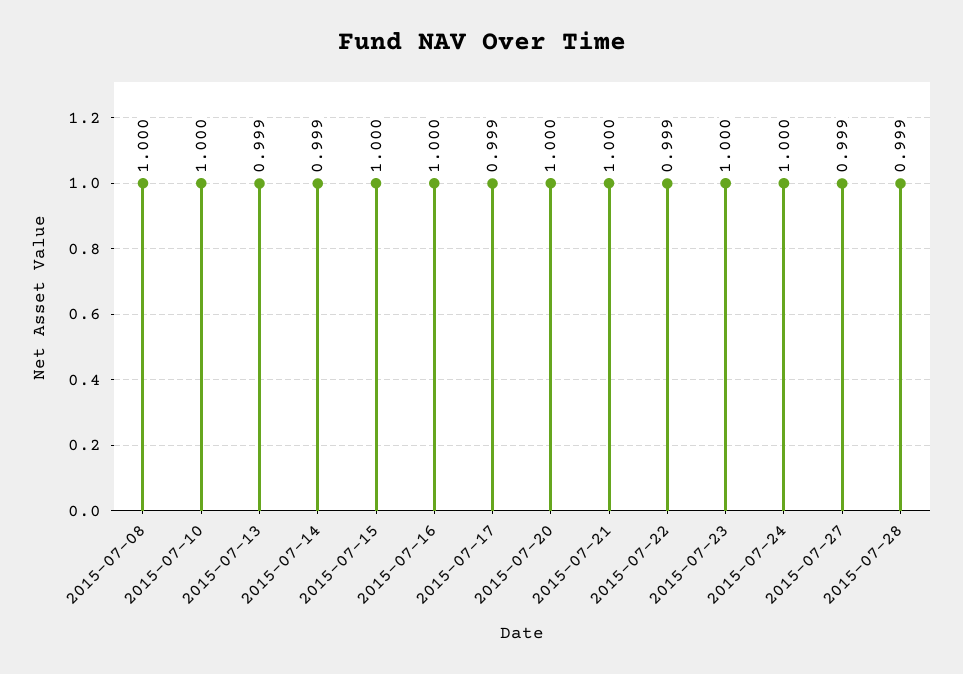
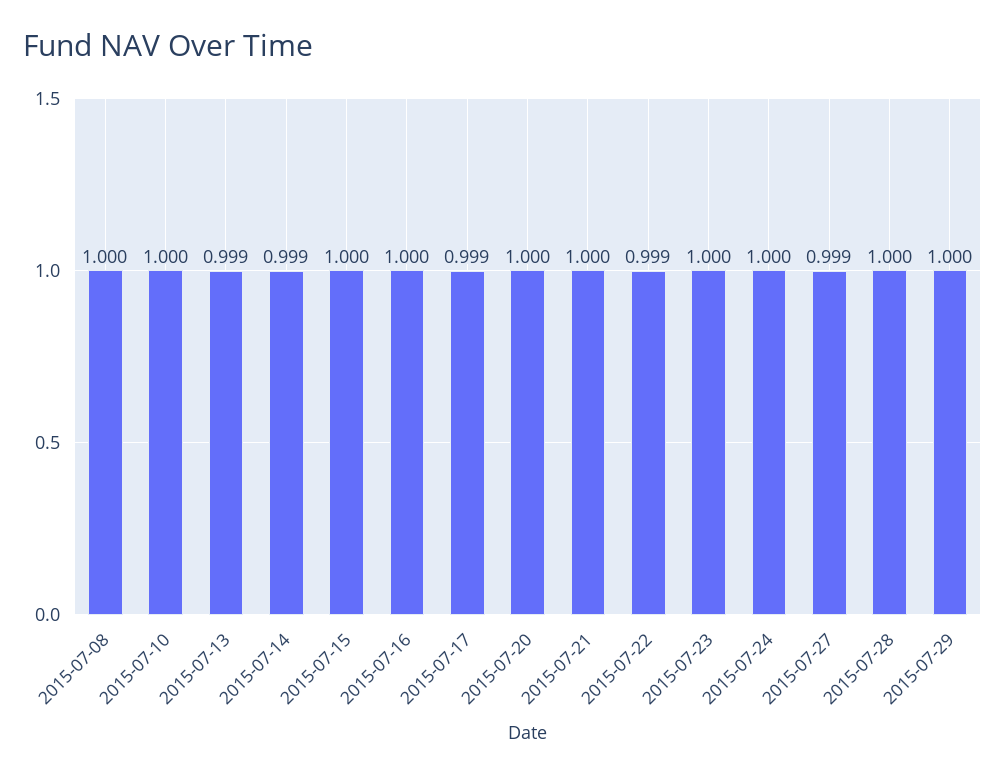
2015-07-28: 0.999 -> 1
2015-07-29: none -> 1

